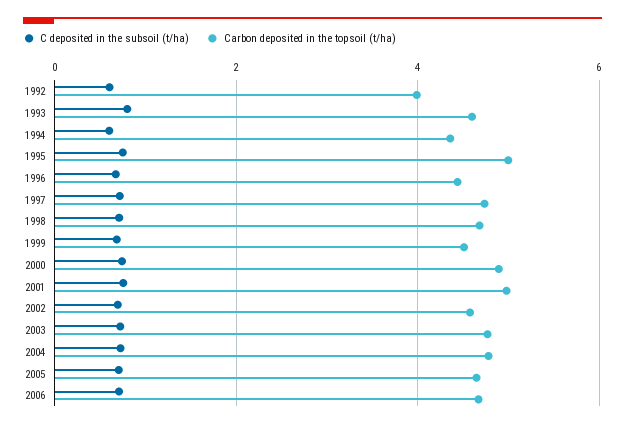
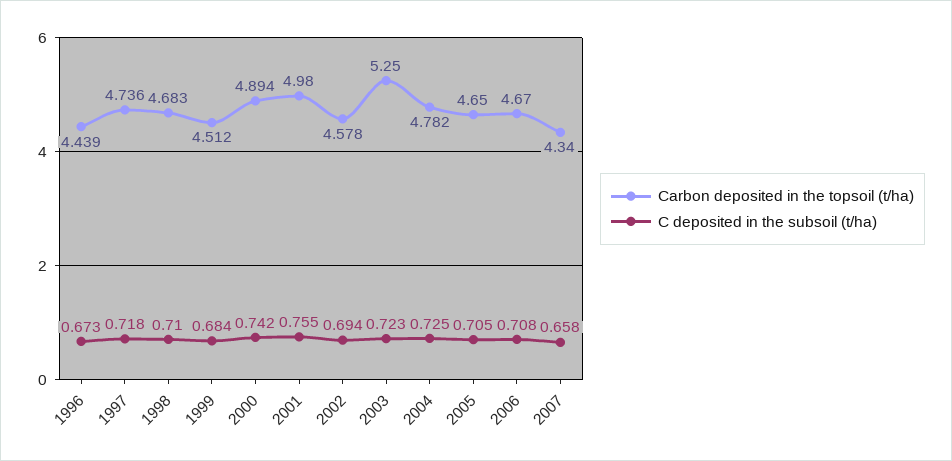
C deposited in the subsoil (t/ha), 1992: 0.6 -> none
Carbon deposited in the topsoil (t/ha), 1992: 4 -> none
C deposited in the subsoil (t/ha), 1993: 0.8 -> none
Carbon deposited in the topsoil (t/ha), 1993: 4.6 -> none
C deposited in the subsoil (t/ha), 1994: 0.6 -> none
Carbon deposited in the topsoil (t/ha), 1994: 4.4 -> none
C deposited in the subsoil (t/ha), 1995: 0.8 -> none
Carbon deposited in the topsoil (t/ha), 1995: 5 -> none
Carbon deposited in the topsoil (t/ha), 2003: 4.8 -> 5.25
Carbon deposited in the topsoil (t/ha), 2007: none -> 4.34
C deposited in the subsoil (t/ha), 2007: none -> 0.658

